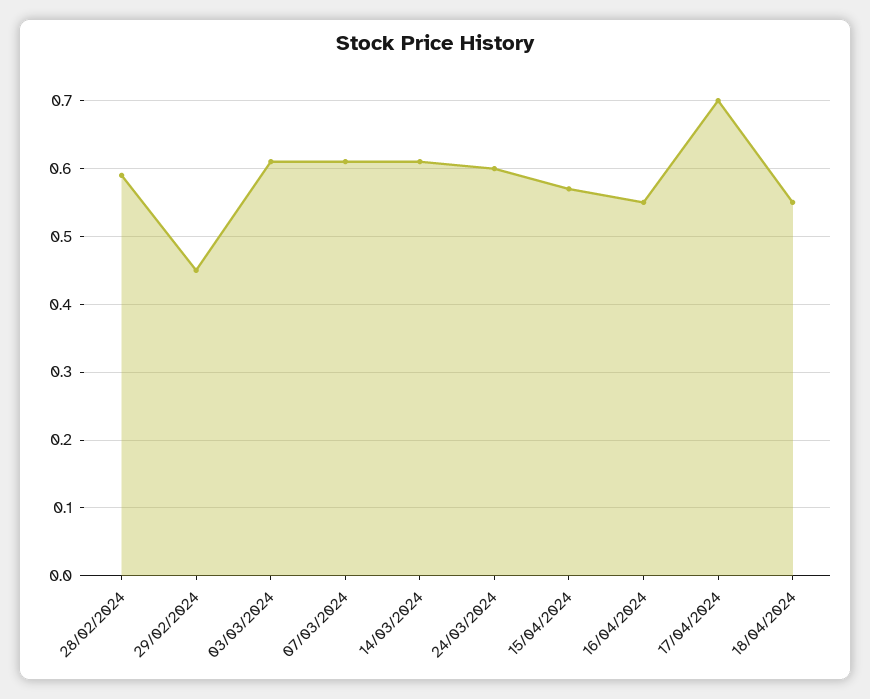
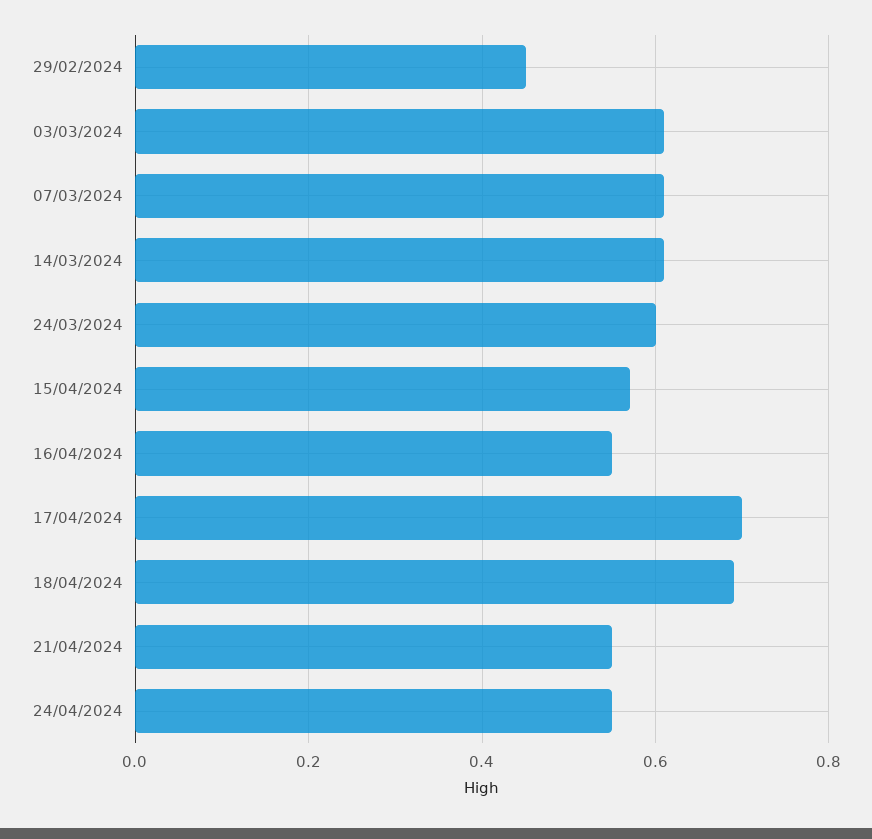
28/02/2024: 0.59 -> none
18/04/2024: 0.55 -> 0.7
21/04/2024: none -> 0.55
24/04/2024: none -> 0.55

